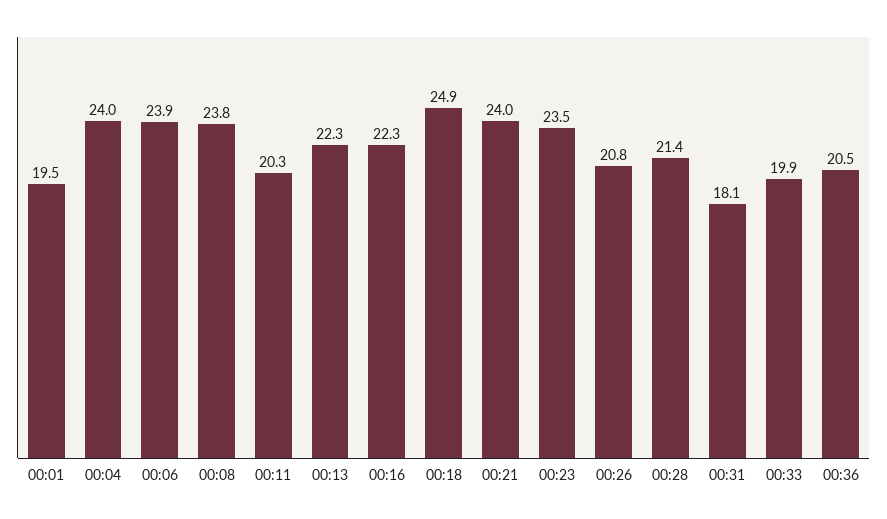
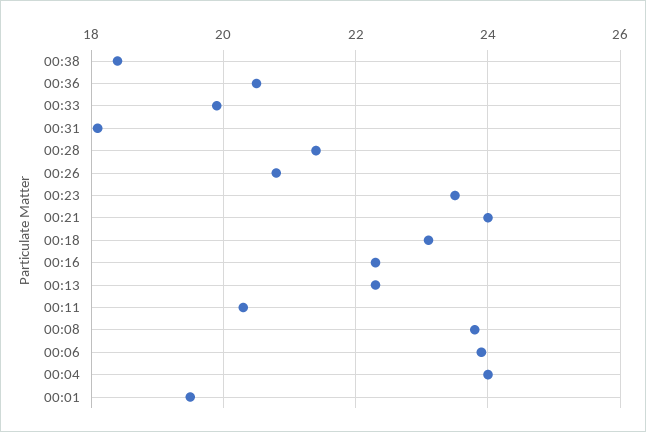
00:18: 24.9 -> 23
00:38: none -> 18.5

